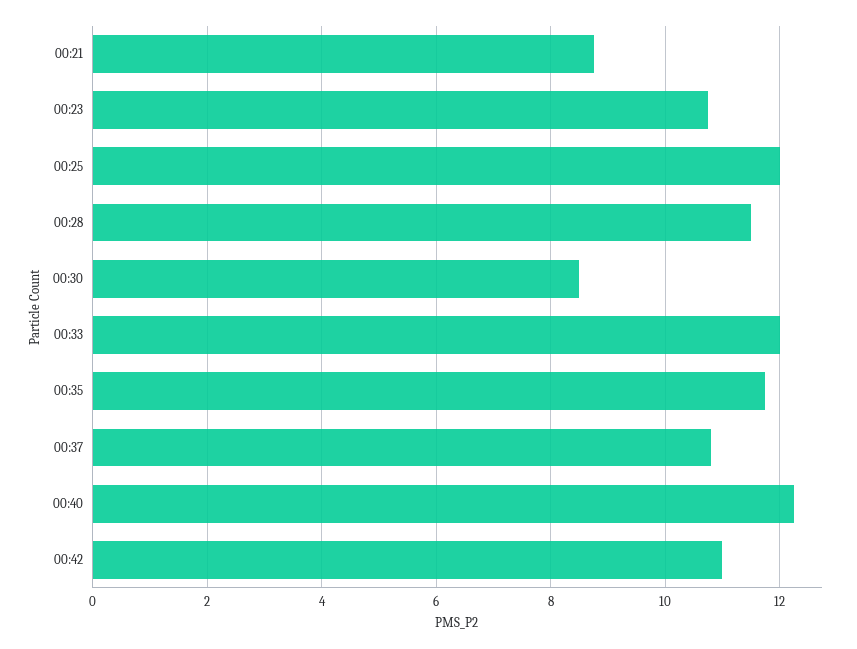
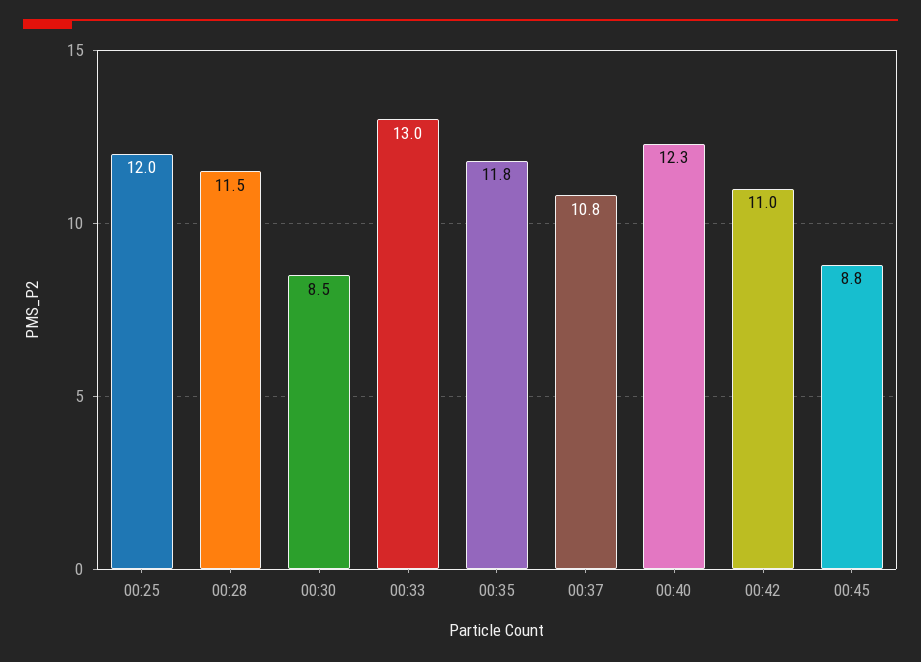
00:21: 8.8 -> none
00:23: 10.8 -> none
00:33: 12 -> 13
00:45: none -> 8.8

